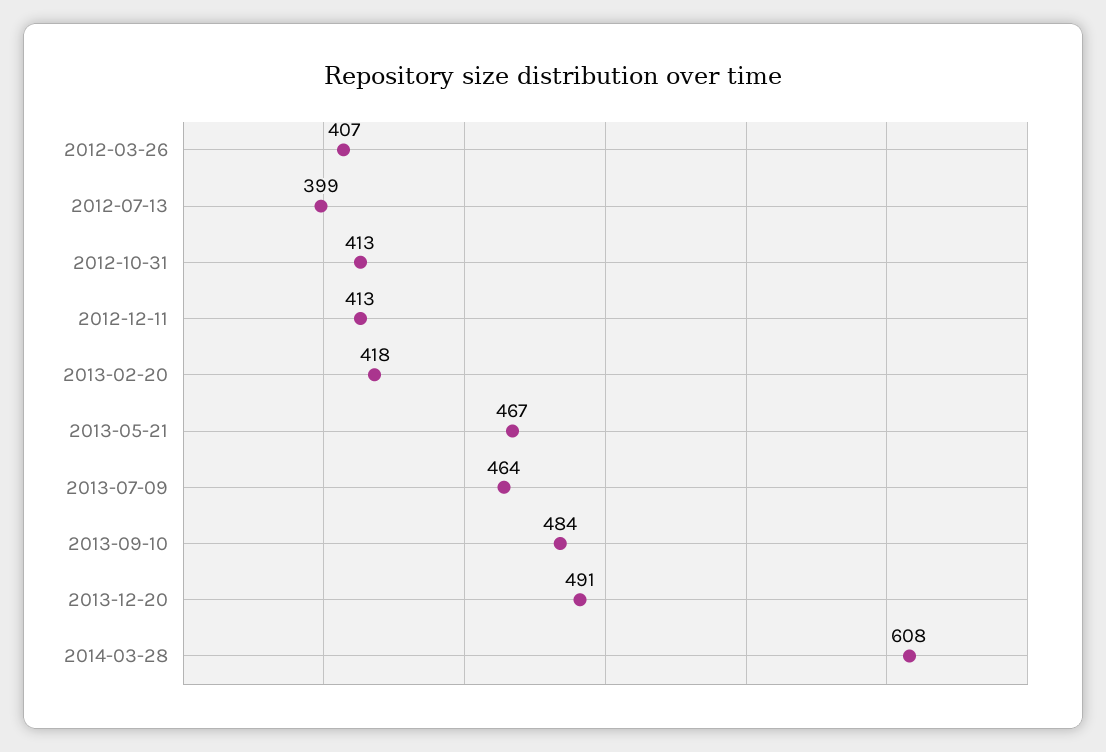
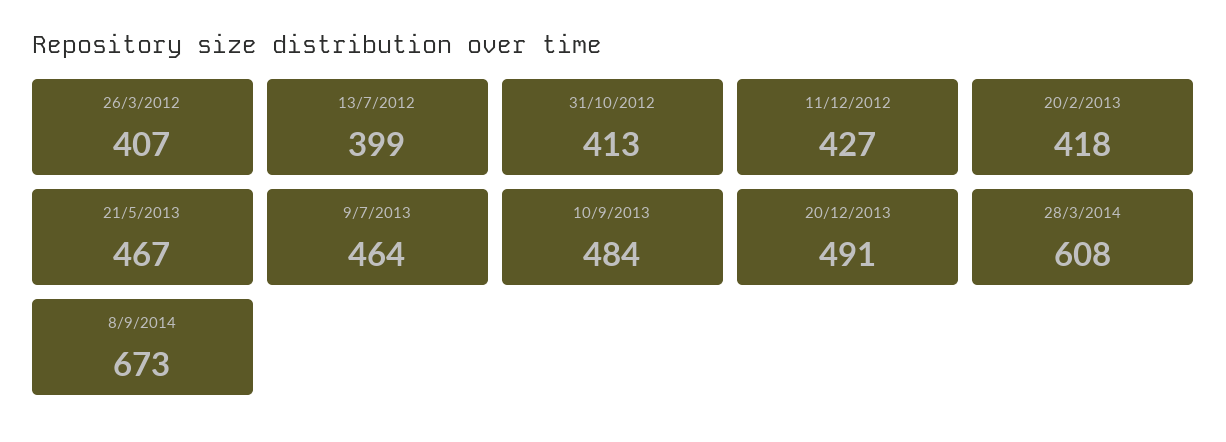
2012-12-11: 413 -> 427
8/9/2014: none -> 673

